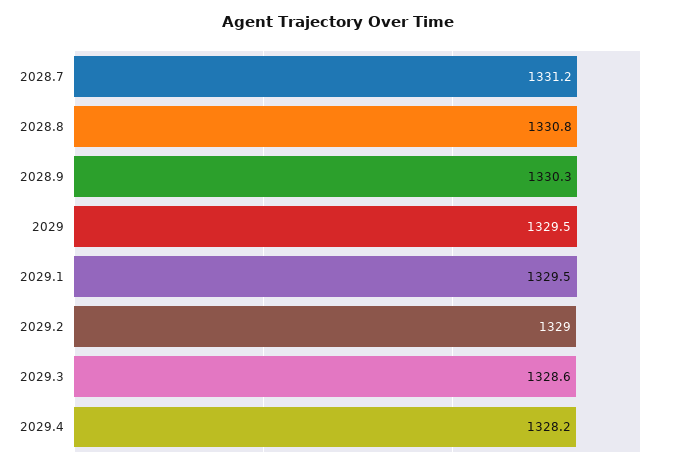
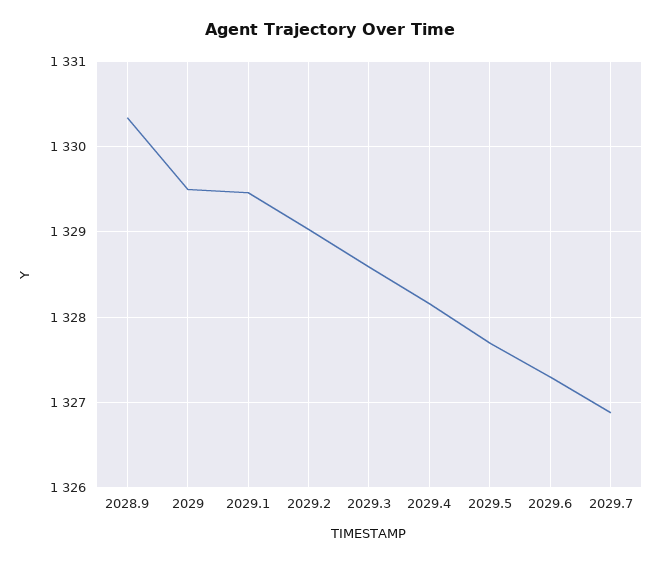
2028.7: 1331.2 -> none
2028.8: 1330.8 -> none
2029.5: none -> 1327.7
2029.6: none -> 1327.3
2029.7: none -> 1326.9

